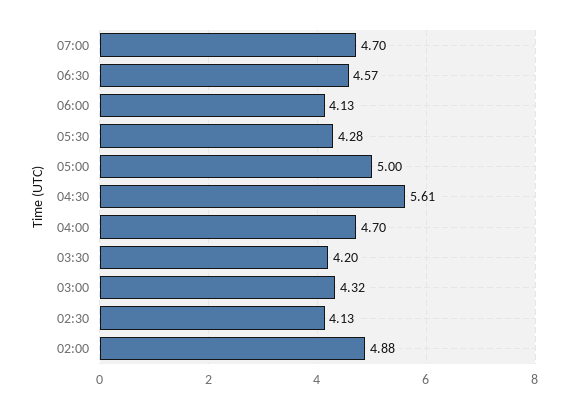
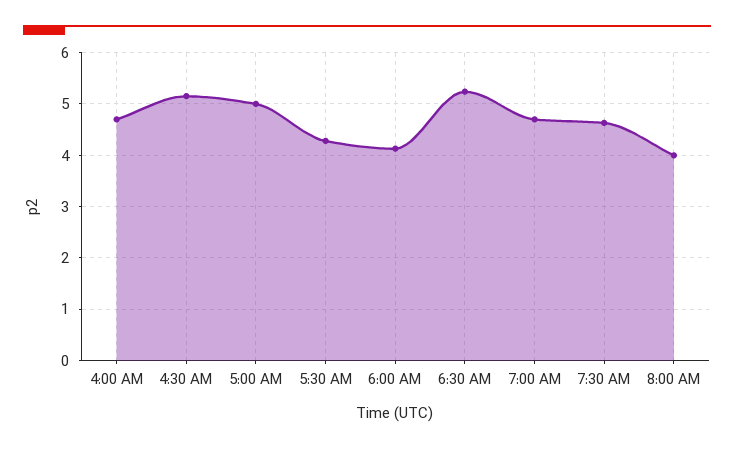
06:30: 4.57 -> 5.2
04:30: 5.61 -> 5.2
03:30: 4.2 -> none
03:00: 4.32 -> none
02:30: 4.13 -> none
02:00: 4.88 -> none
7:30 AM: none -> 4.6
8:00 AM: none -> 4

